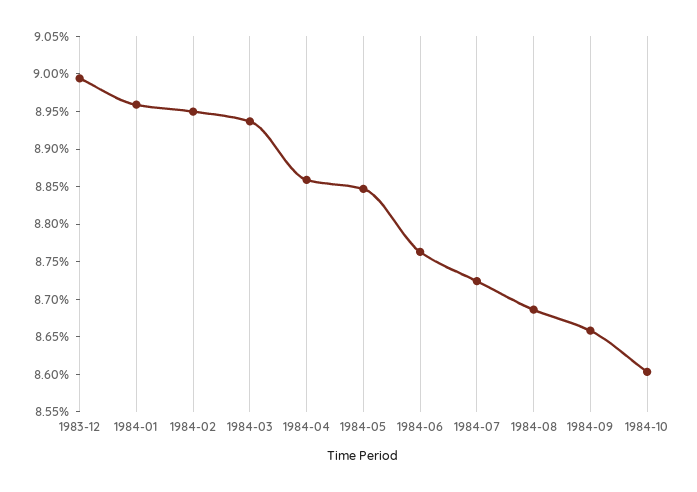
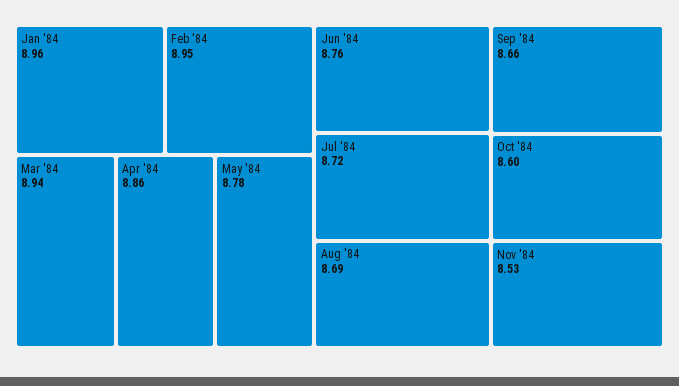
1983-12: 9 -> none
1984-05: 8.85 -> 8.78
Nov '84: none -> 8.53

